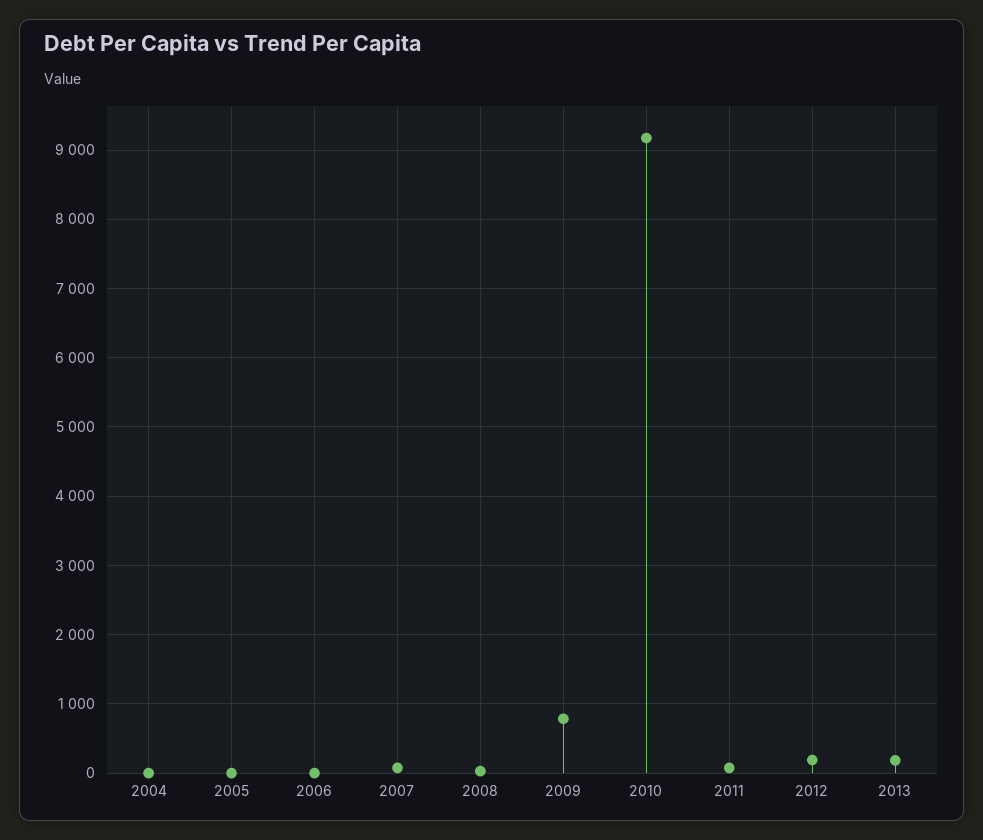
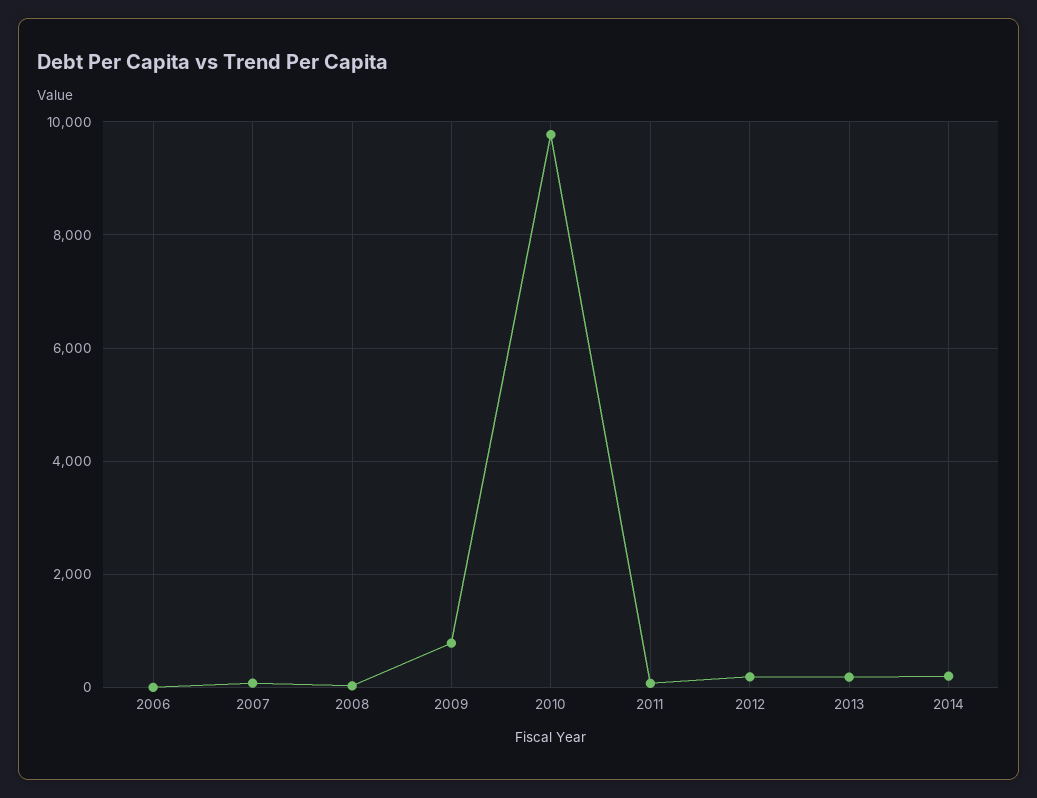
2004: 0 -> none
2005: 0 -> none
2010: 9200 -> 9800
2014: none -> 200

